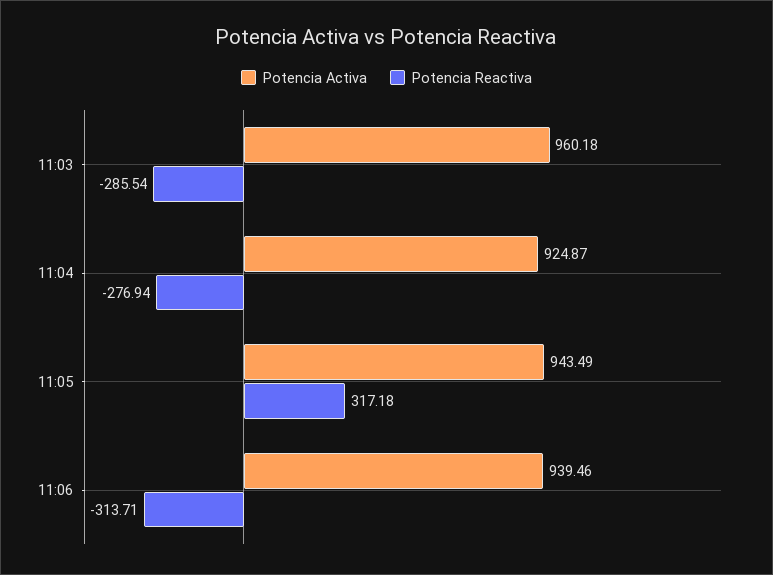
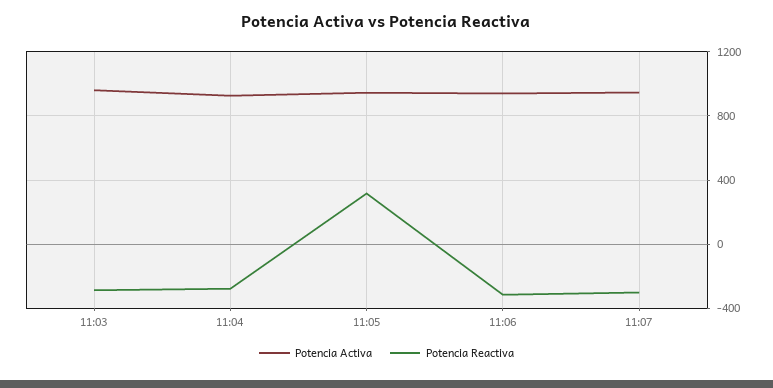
Potencia Activa, 11:07: none -> 950
Potencia Reactiva, 11:07: none -> -300

